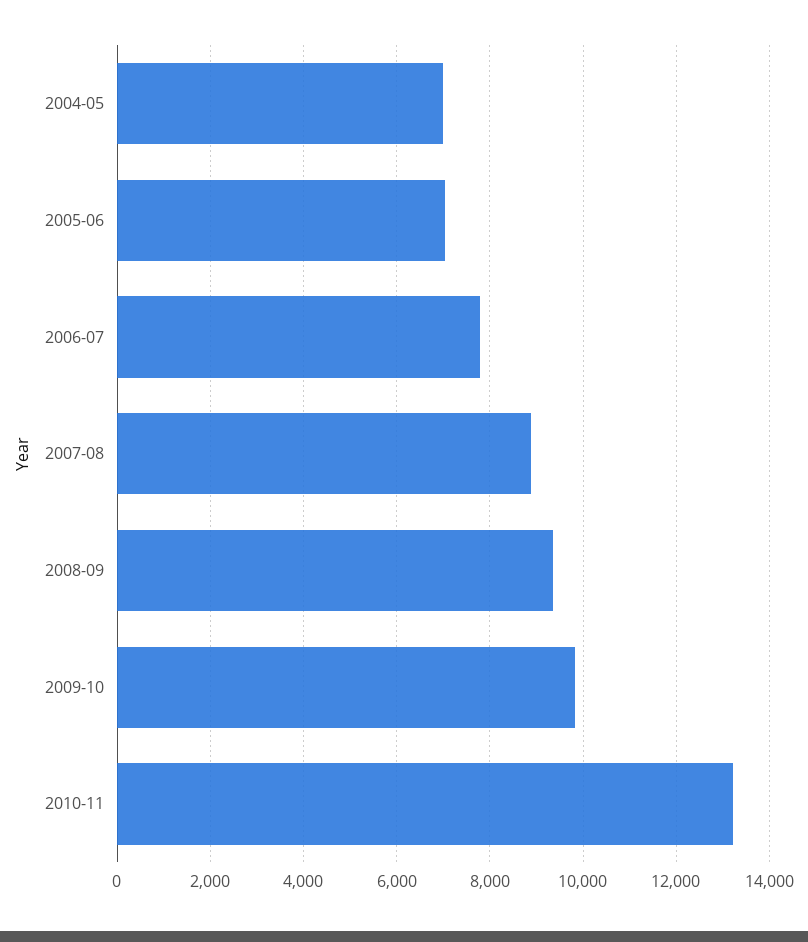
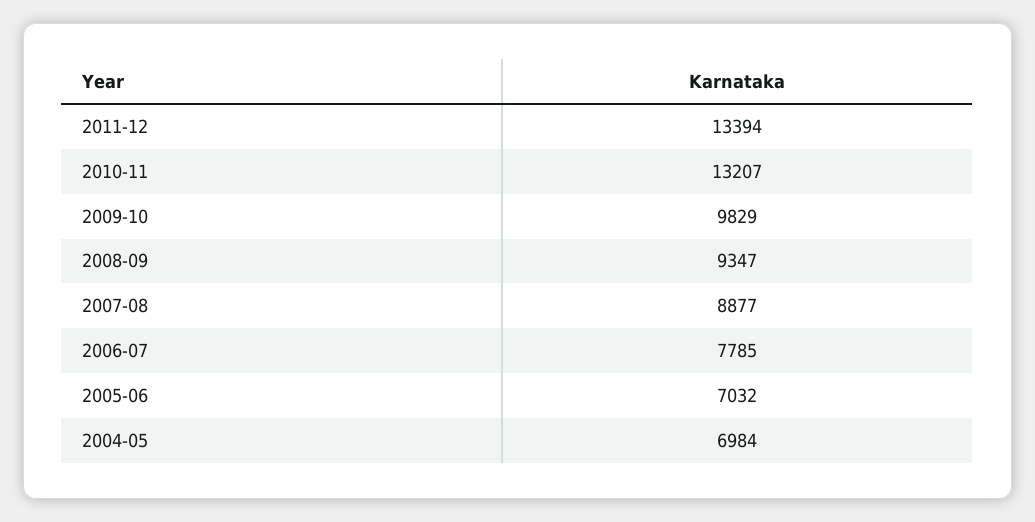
2011-12: none -> 13394

